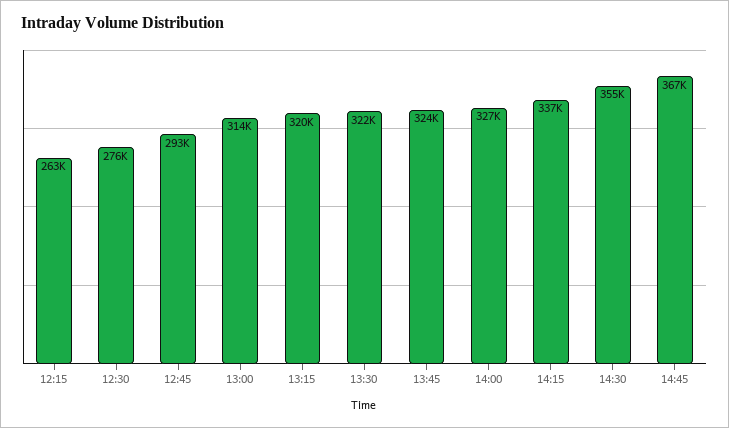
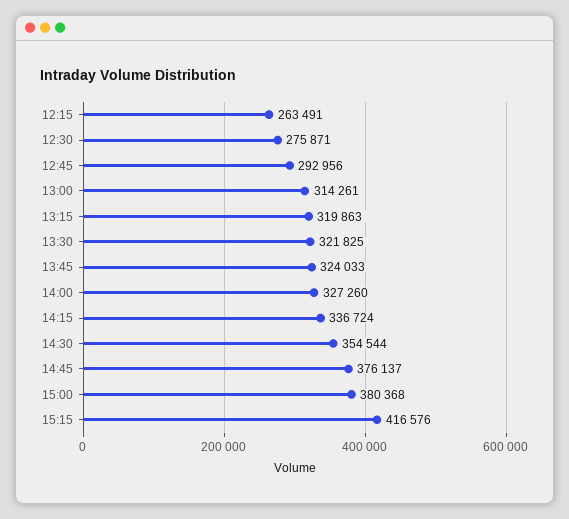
14:45: 367000 -> 376137
15:00: none -> 380368
15:15: none -> 416576

